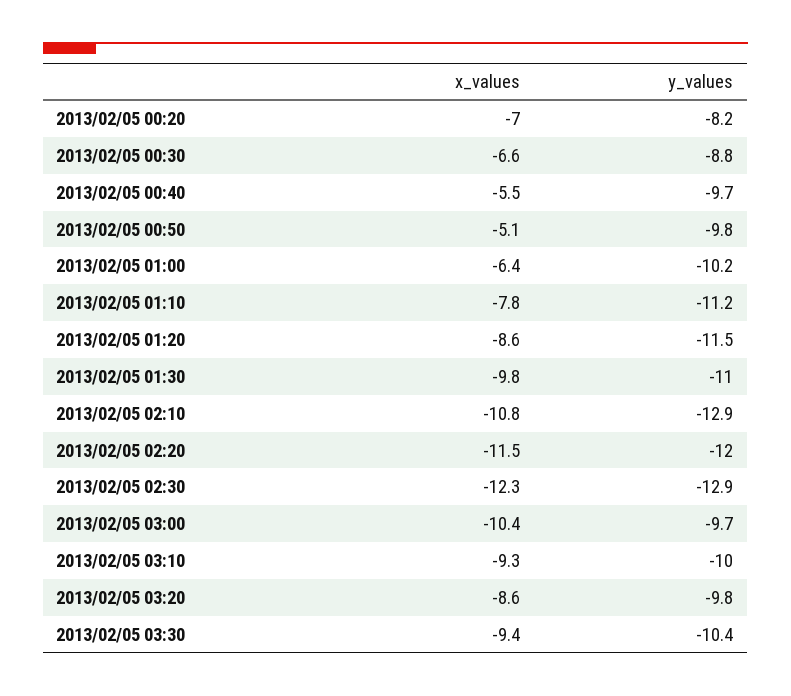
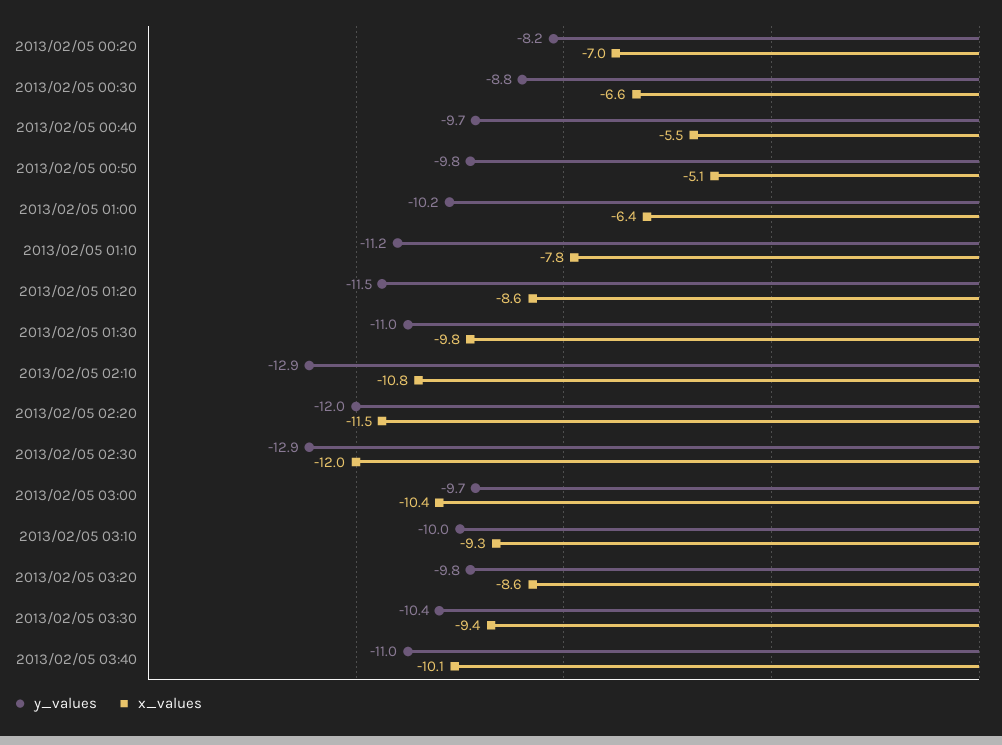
x_values, 2013/02/05 02:30: -12.3 -> -12
y_values, 2013/02/05 03:40: none -> -11
x_values, 2013/02/05 03:40: none -> -10.1

